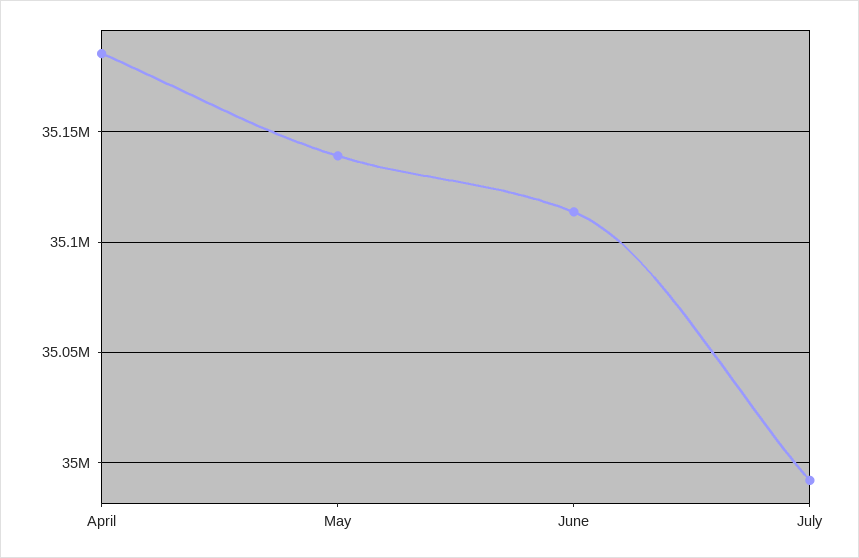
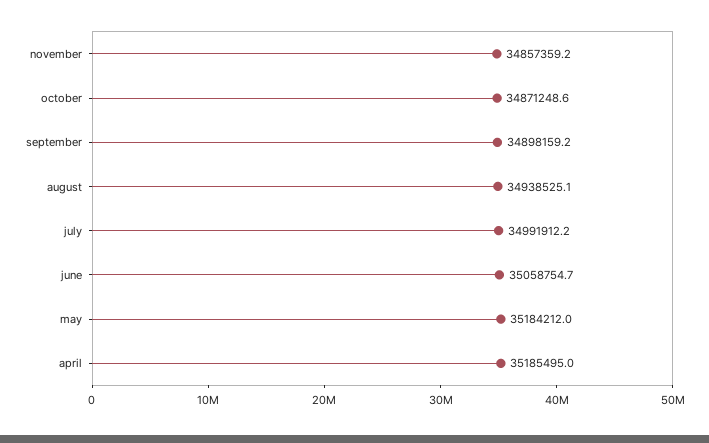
May: 35140000 -> 35184212
June: 35115000 -> 35058754.7
november: none -> 34857359.2
october: none -> 34871248.6
september: none -> 34898159.2
august: none -> 34938525.1

